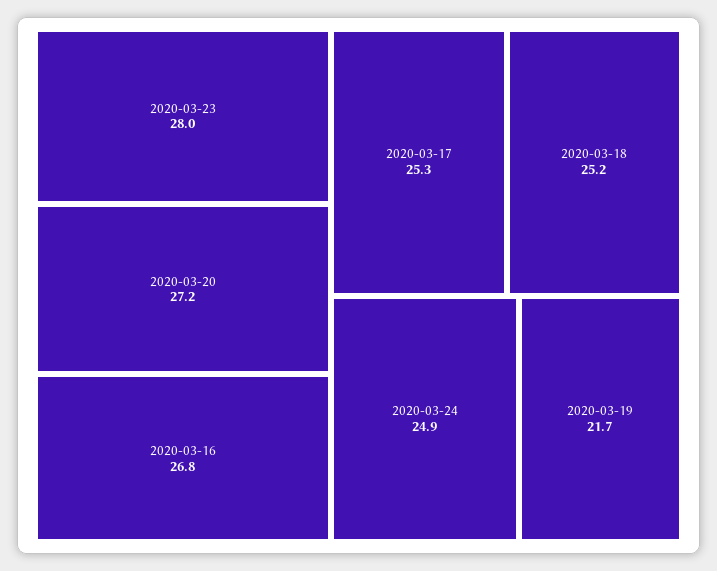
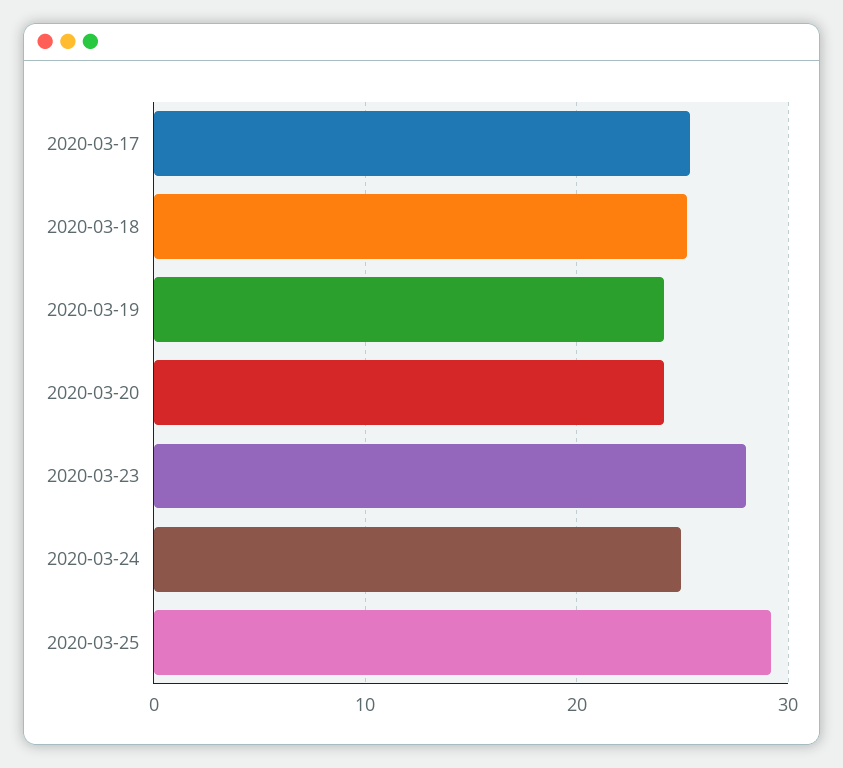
2020-03-20: 27.2 -> 24
2020-03-16: 26.8 -> none
2020-03-19: 21.7 -> 24
2020-03-25: none -> 29

